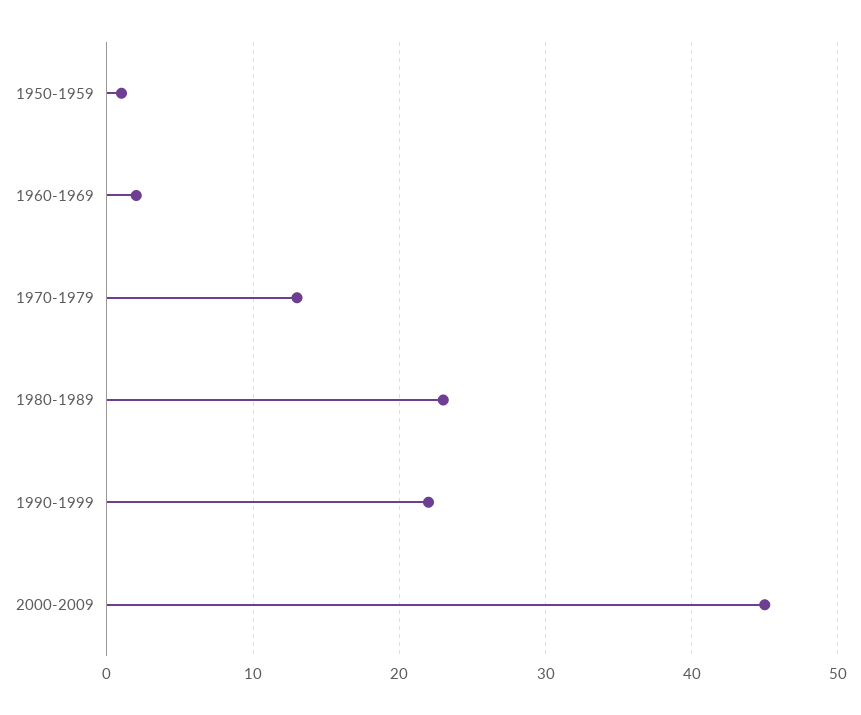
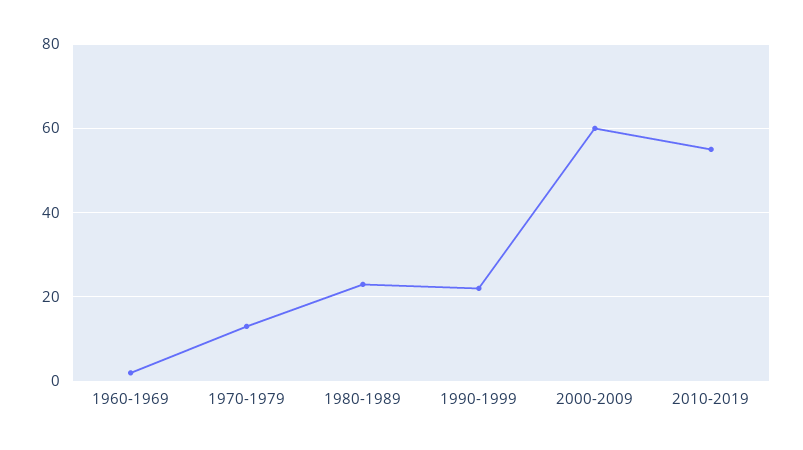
1950-1959: 1 -> none
2000-2009: 45 -> 60
2010-2019: none -> 55

